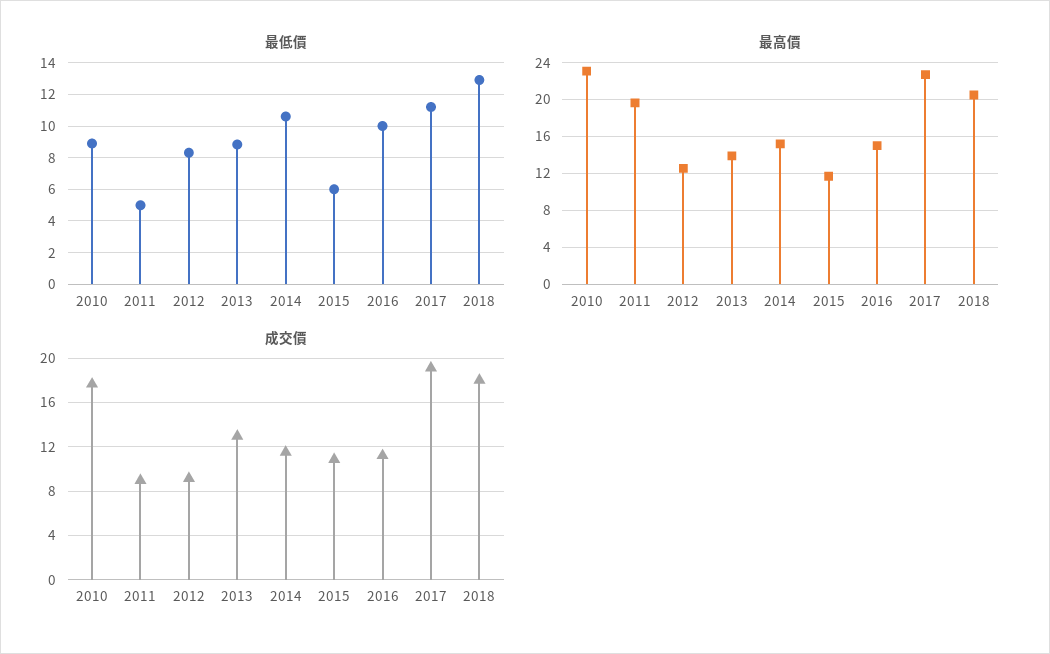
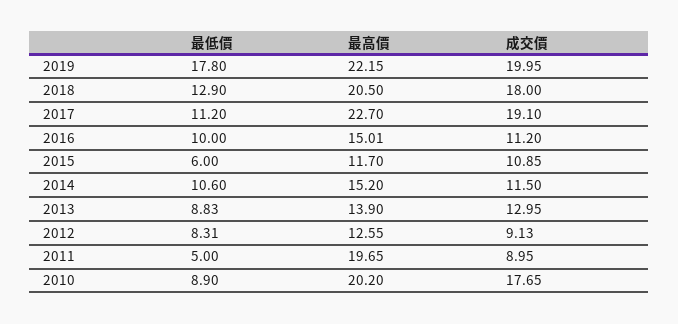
最高價, 2010: 23 -> 20.2
最低價, 2019: none -> 17.8
最高價, 2019: none -> 22.15
成交價, 2019: none -> 19.95

